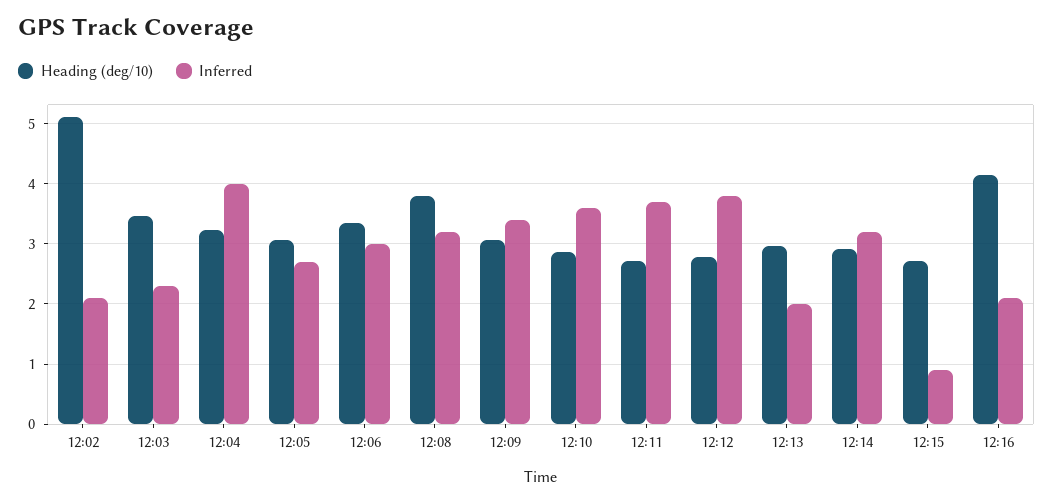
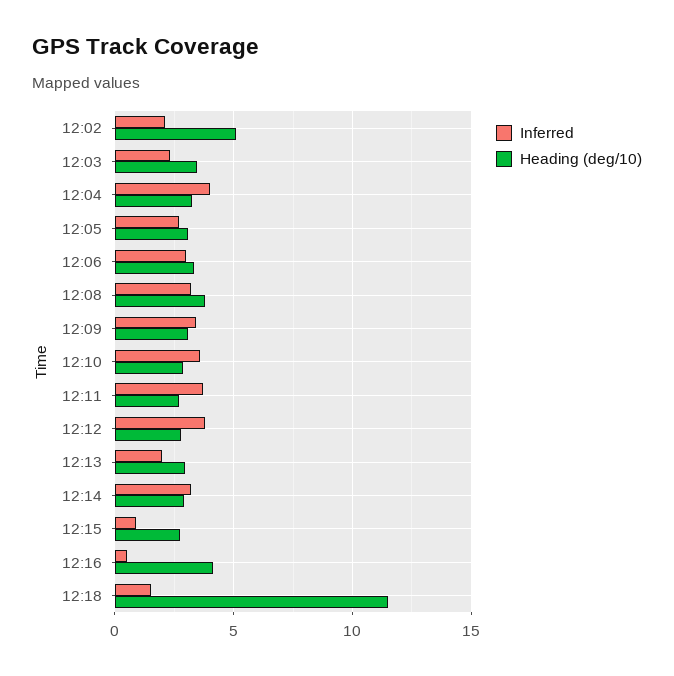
Inferred, 12:16: 2.1 -> 0.5
Inferred, 12:18: none -> 1.5
Heading (deg/10), 12:18: none -> 11.5

